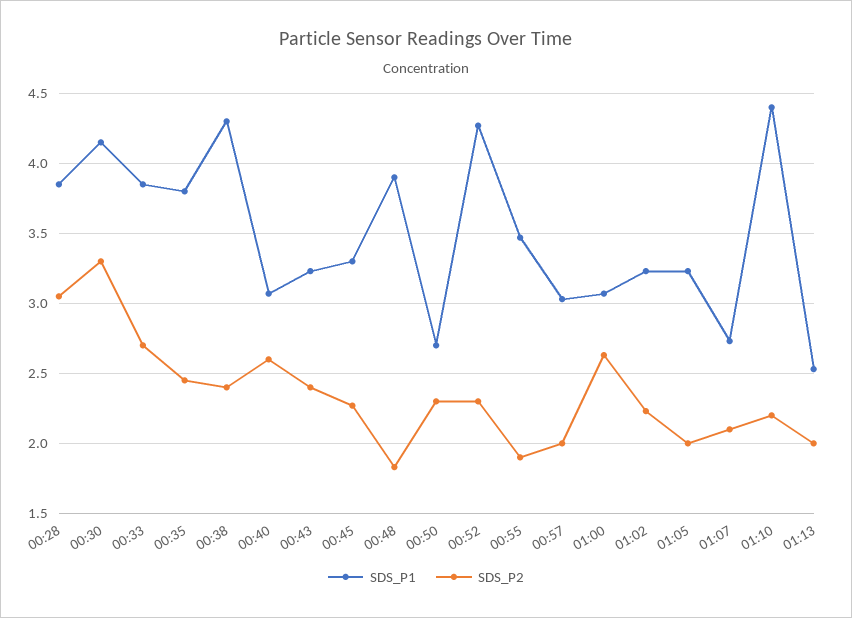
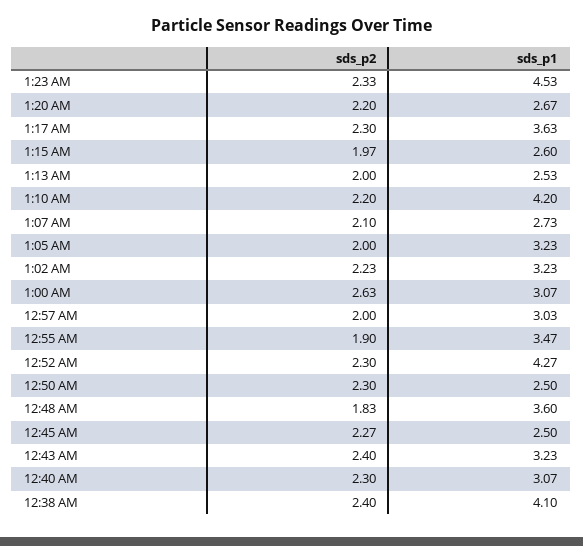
SDS_P1, 00:28: 3.85 -> none
SDS_P2, 00:28: 3.05 -> none
SDS_P1, 00:30: 4.15 -> none
SDS_P2, 00:30: 3.3 -> none
SDS_P1, 00:33: 3.85 -> none
SDS_P2, 00:33: 2.7 -> none
SDS_P1, 00:35: 3.8 -> none
SDS_P2, 00:35: 2.45 -> none
SDS_P1, 00:38: 4.3 -> 4.1
SDS_P2, 00:40: 2.6 -> 2.3
SDS_P1, 00:45: 3.3 -> 2.5
SDS_P1, 00:48: 3.9 -> 3.6
SDS_P1, 00:50: 2.7 -> 2.5
SDS_P1, 01:10: 4.4 -> 4.2
SDS_P2, 1:23 AM: none -> 2.33
SDS_P1, 1:23 AM: none -> 4.53
SDS_P2, 1:20 AM: none -> 2.2
SDS_P1, 1:20 AM: none -> 2.67
SDS_P2, 1:17 AM: none -> 2.3
SDS_P1, 1:17 AM: none -> 3.63
SDS_P2, 1:15 AM: none -> 1.97
SDS_P1, 1:15 AM: none -> 2.6

